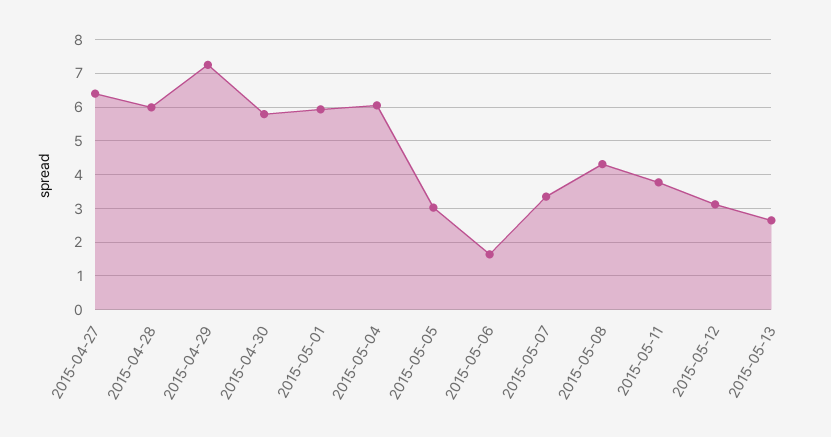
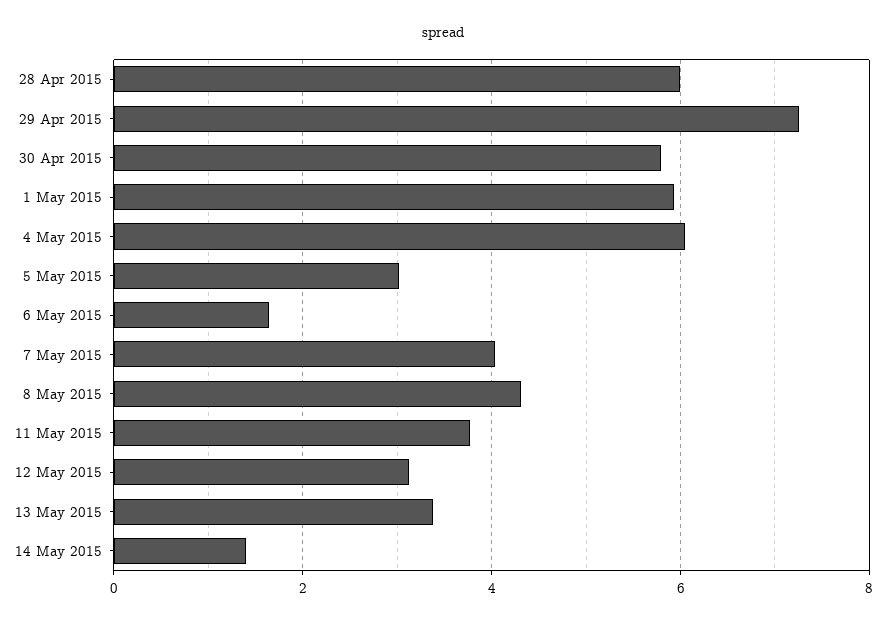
2015-04-27: 6.4 -> none
2015-05-07: 3.4 -> 4
2015-05-13: 2.6 -> 3.4
14 May 2015: none -> 1.4

